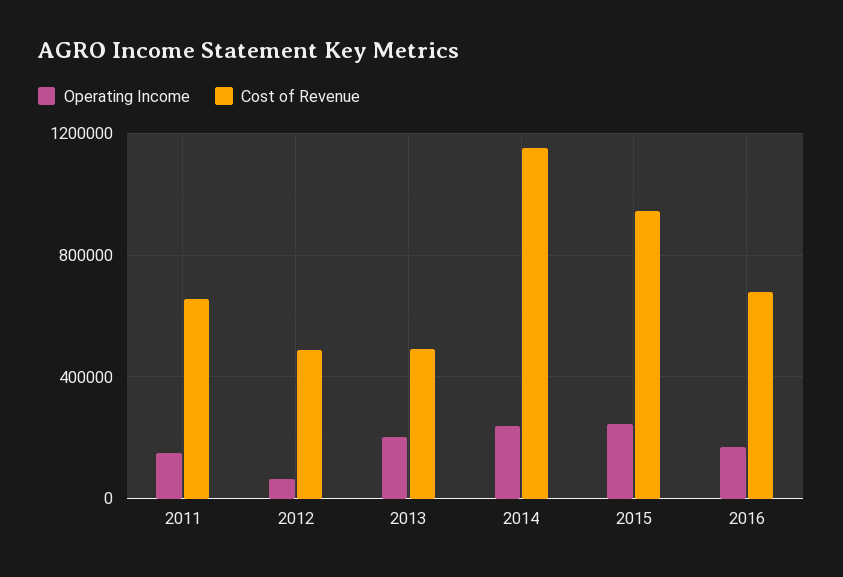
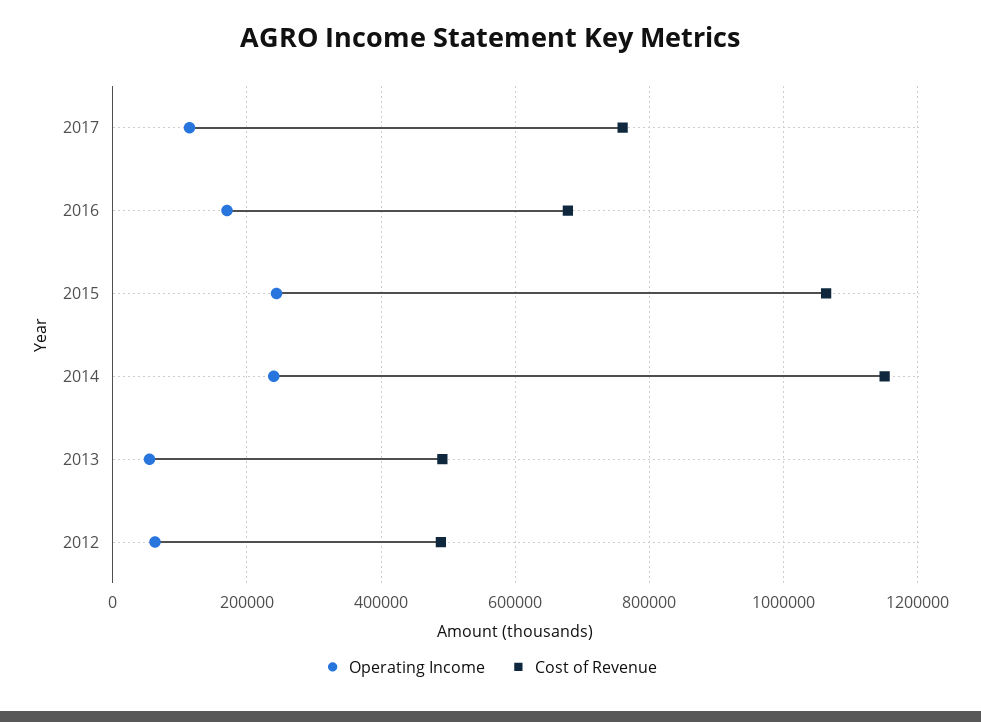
Operating Income, 2011: 150000 -> none
Cost of Revenue, 2011: 650000 -> none
Operating Income, 2013: 200000 -> 60000
Cost of Revenue, 2015: 950000 -> 1060000
Operating Income, 2017: none -> 120000
Cost of Revenue, 2017: none -> 760000

